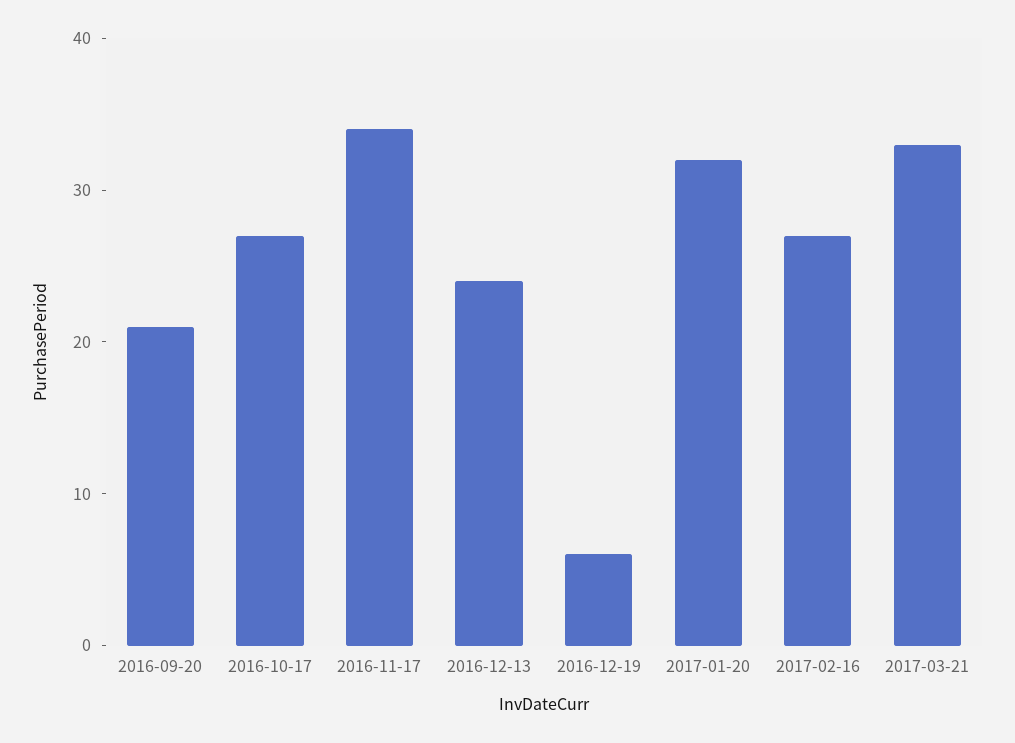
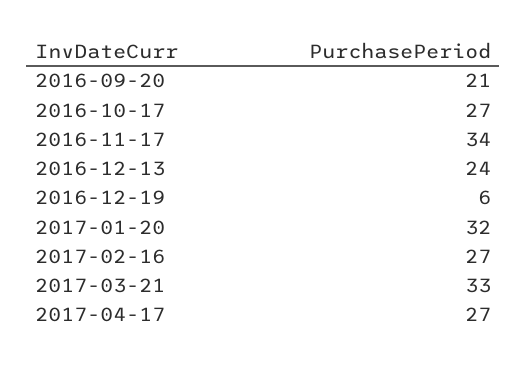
2017-04-17: none -> 27

